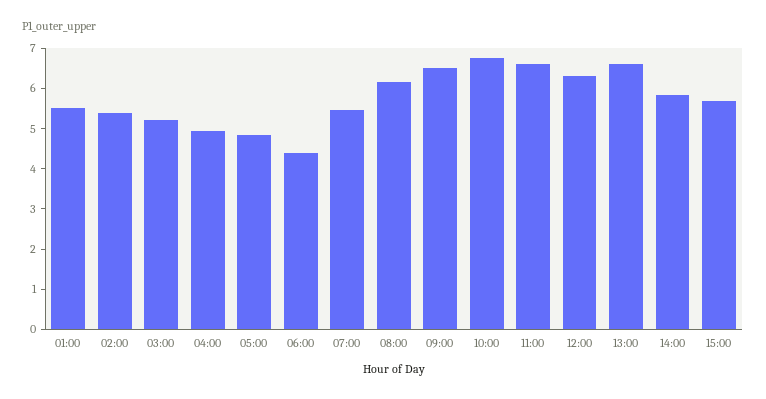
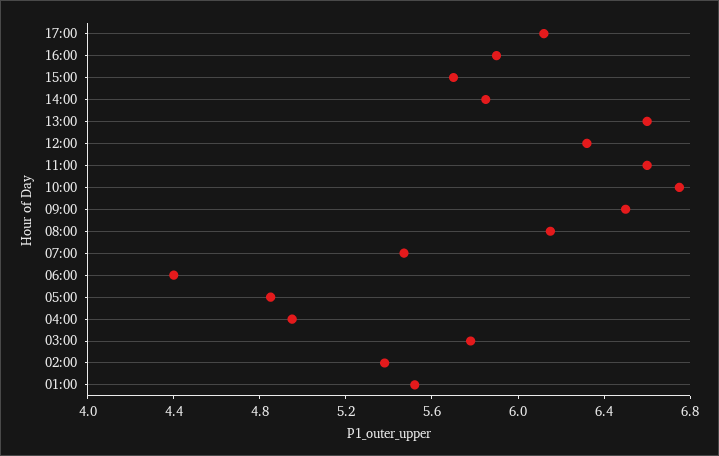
03:00: 5.2 -> 5.8
17:00: none -> 6.1
16:00: none -> 5.9

